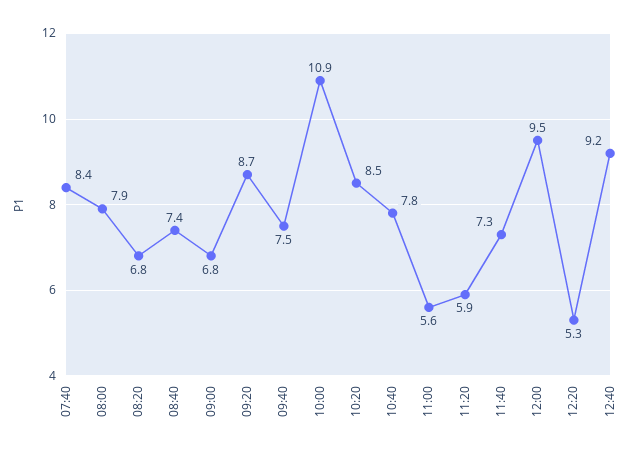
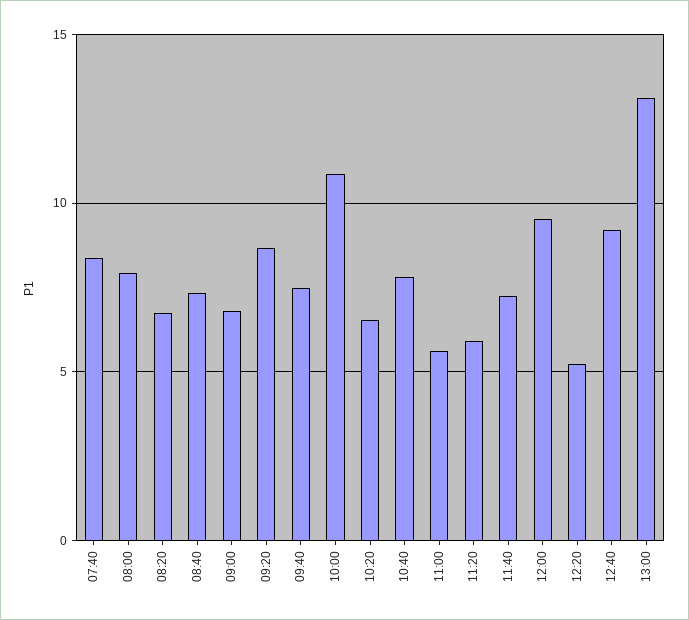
10:20: 8.5 -> 6.5
13:00: none -> 13

